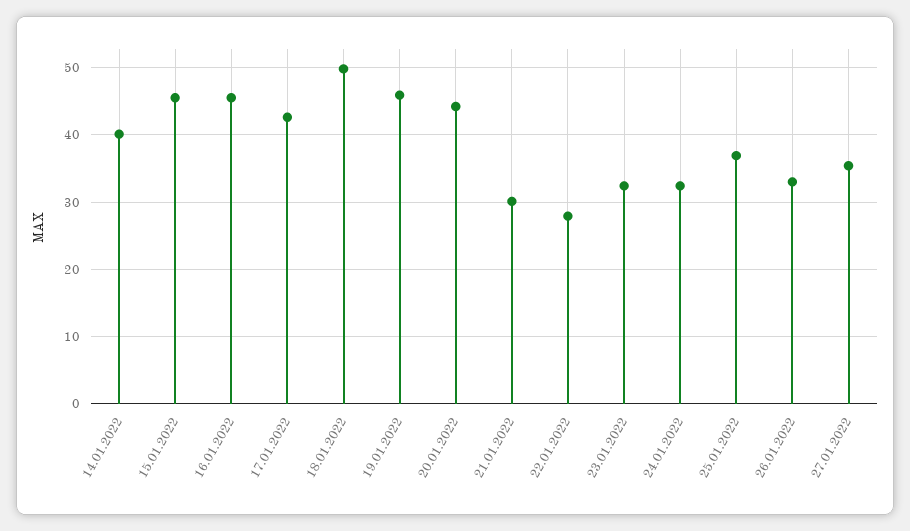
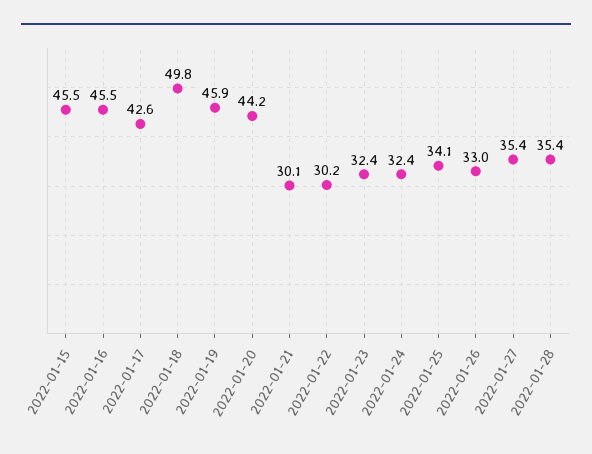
14.01.2022: 40 -> none
22.01.2022: 28 -> 30.2
25.01.2022: 37 -> 34.1
2022-01-28: none -> 35.4

